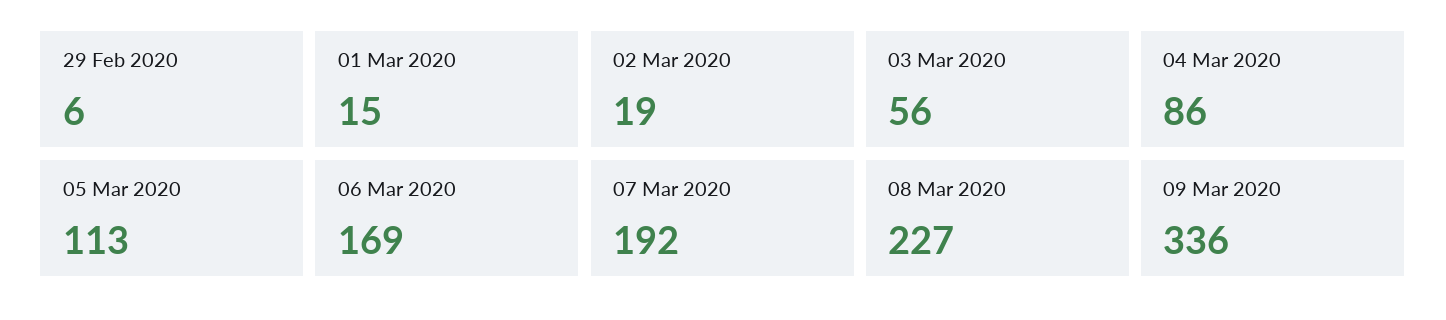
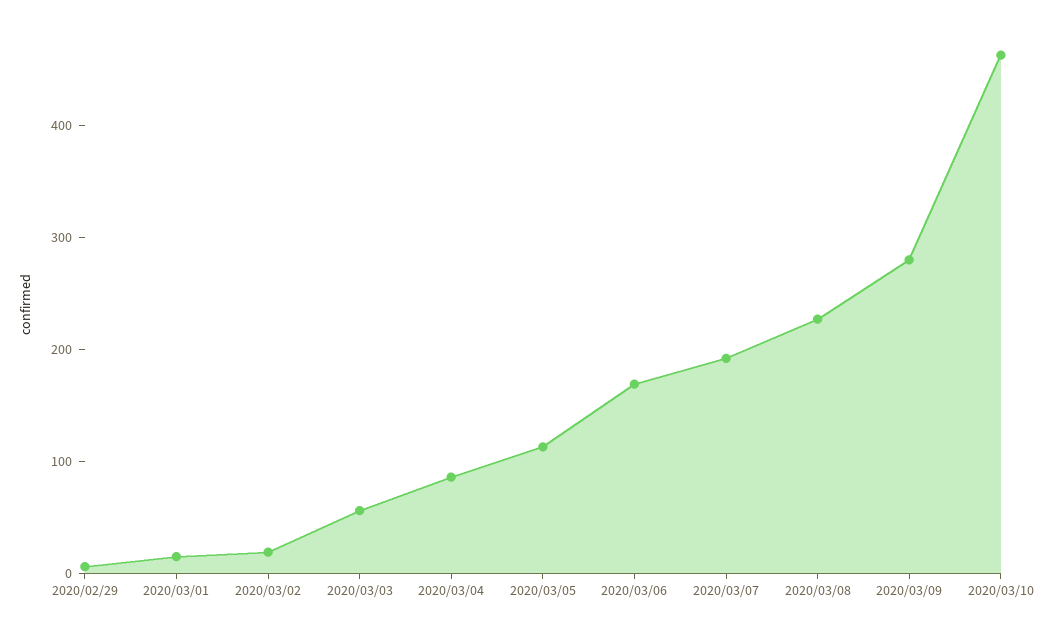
09 Mar 2020: 336 -> 280
2020/03/10: none -> 460

